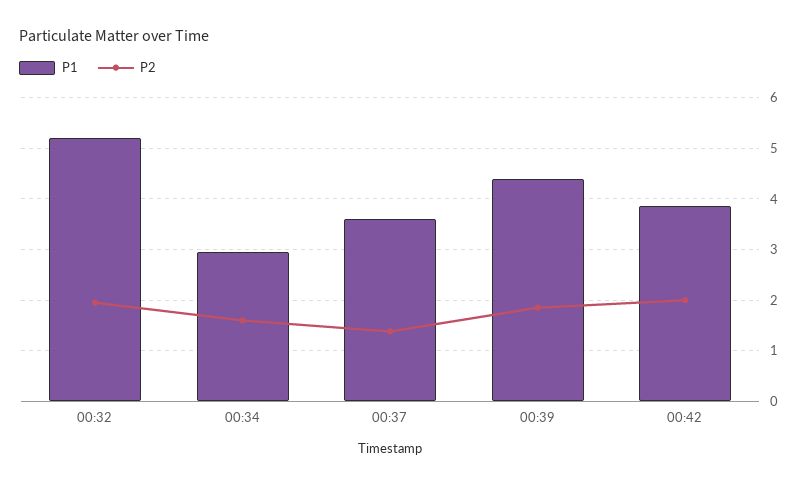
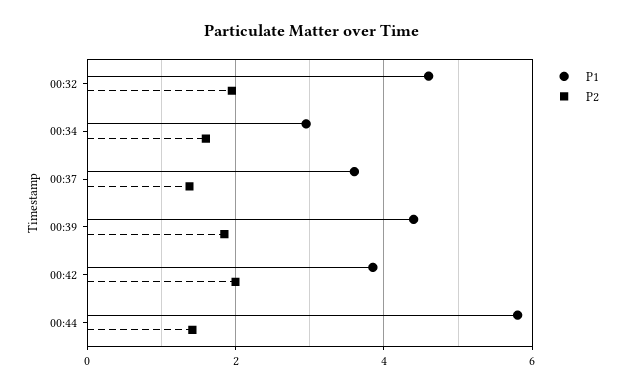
P1, 00:32: 5.2 -> 4.6
P1, 00:44: none -> 5.8
P2, 00:44: none -> 1.4

